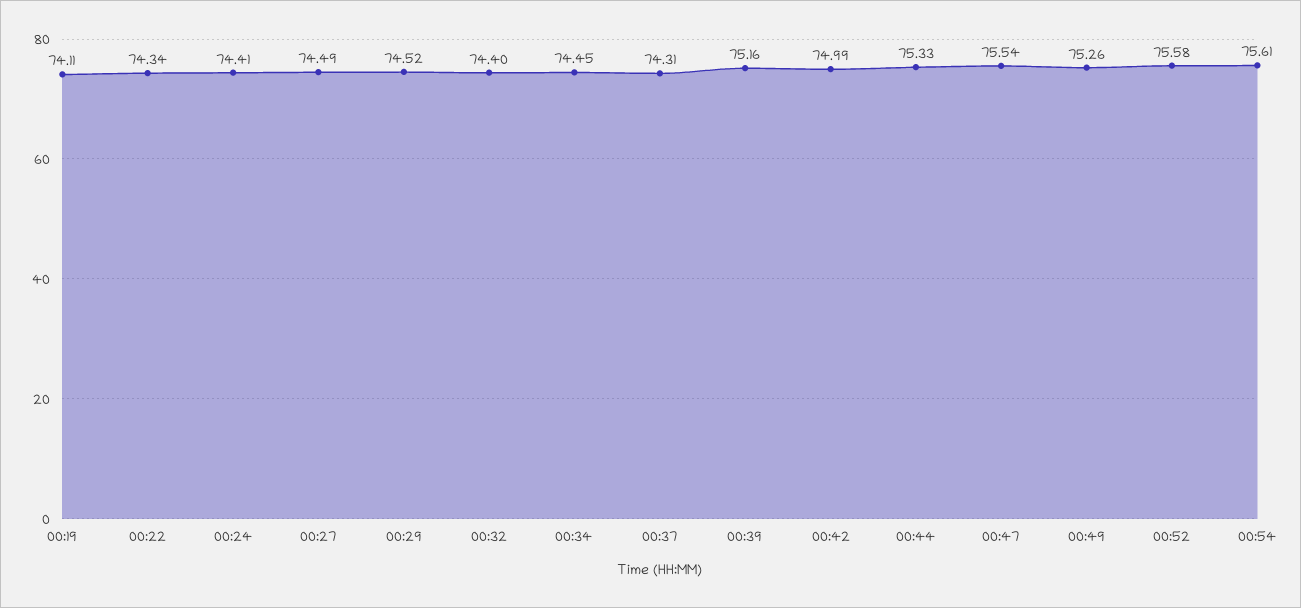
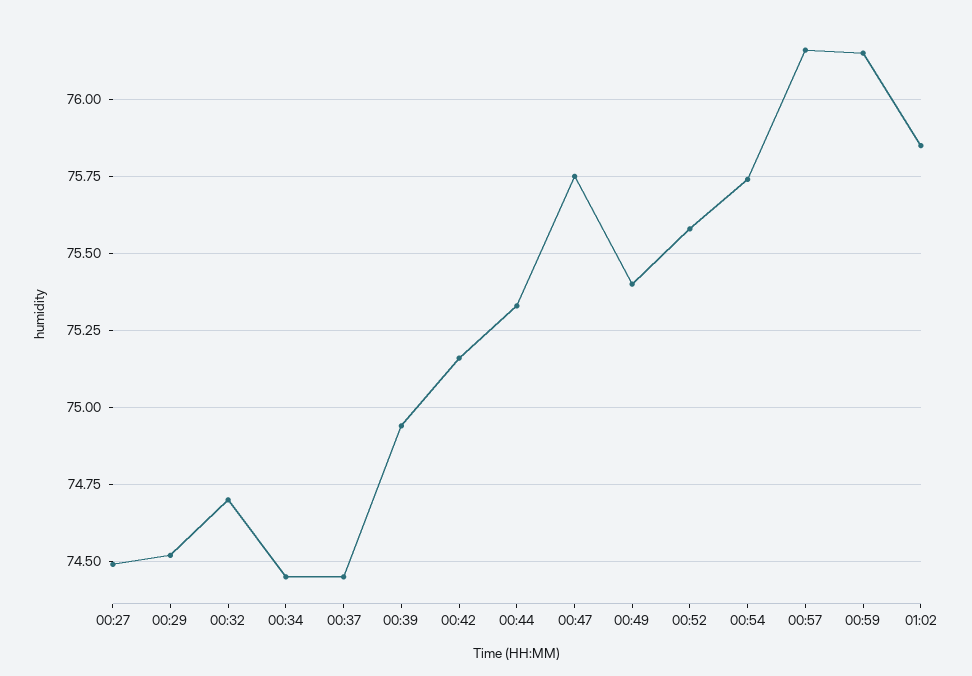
00:19: 74.11 -> none
00:22: 74.34 -> none
00:24: 74.41 -> none
00:32: 74.4 -> 74.7
00:37: 74.31 -> 74.45
00:39: 75.16 -> 74.95
00:42: 74.99 -> 75.15
00:47: 75.54 -> 75.75
00:49: 75.26 -> 75.4
00:54: 75.61 -> 75.75
00:57: none -> 76.15
00:59: none -> 76.15
01:02: none -> 75.85

